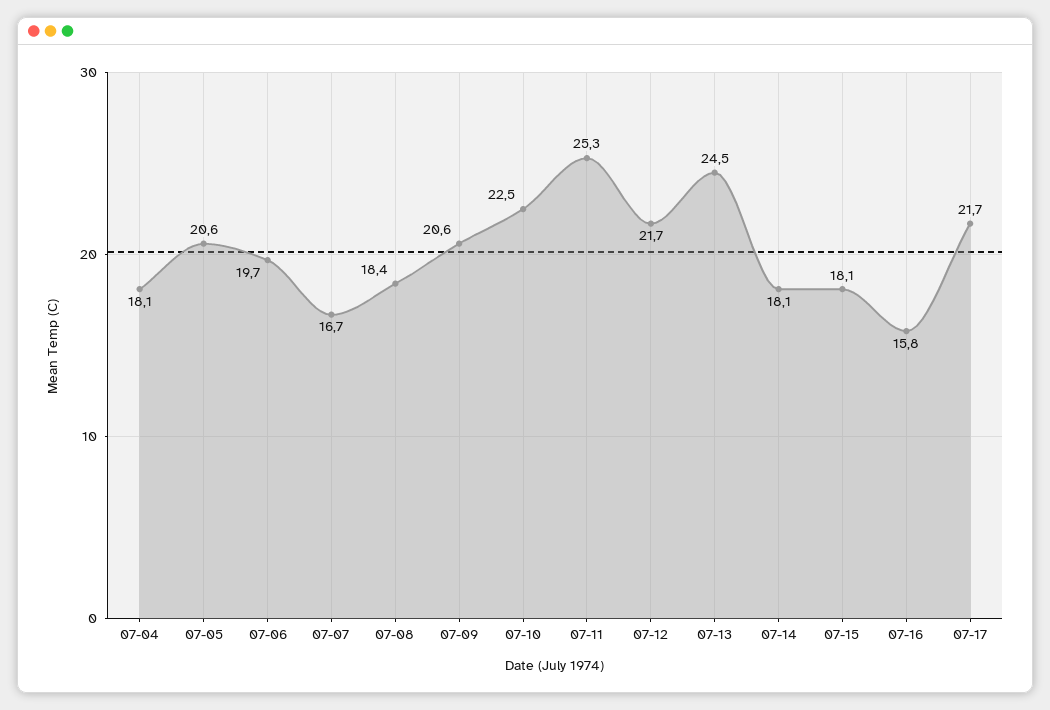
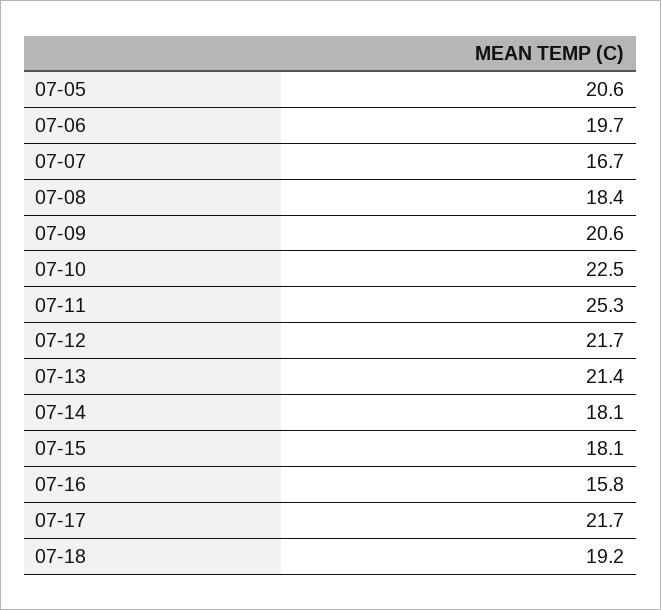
07-04: 18.1 -> none
07-13: 24.5 -> 21.4
07-18: none -> 19.2

